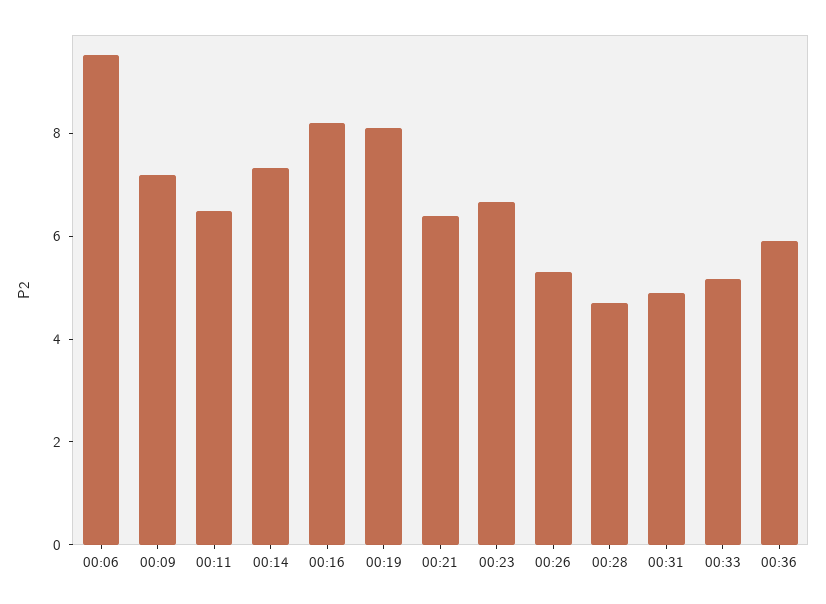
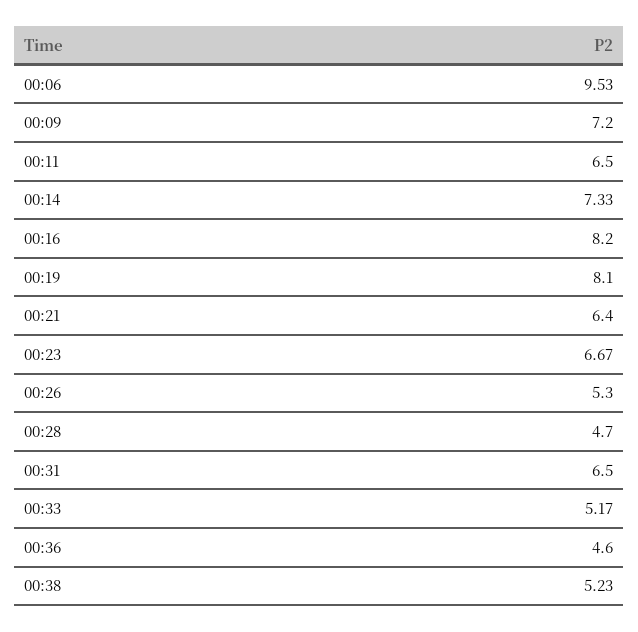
00:31: 5 -> 6.5
00:36: 6 -> 4.6
00:38: none -> 5.23

